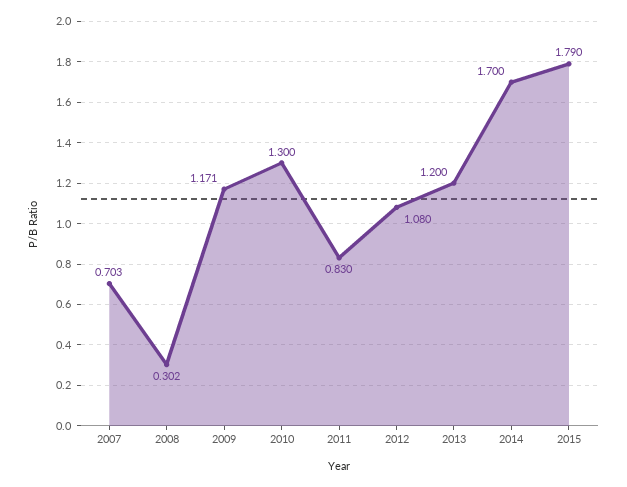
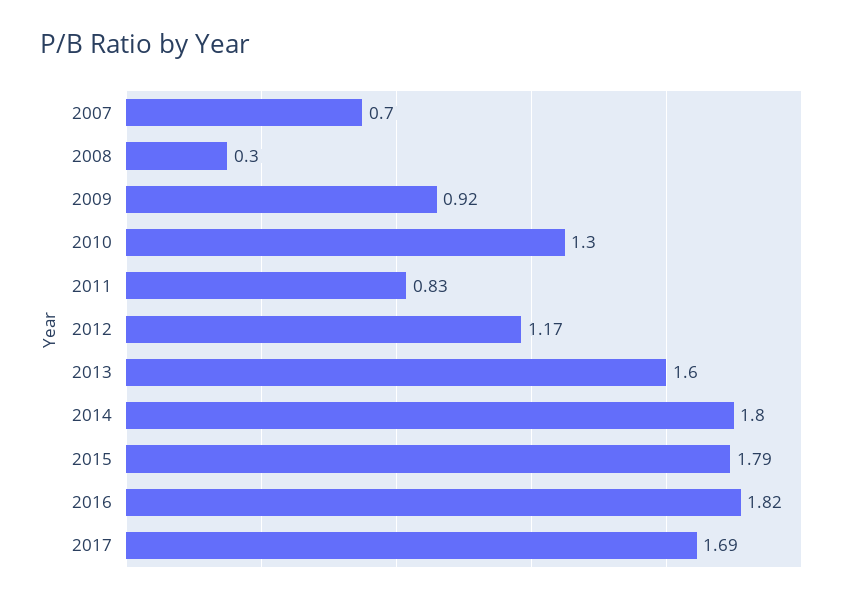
2009: 1.171 -> 0.92
2012: 1.08 -> 1.17
2013: 1.2 -> 1.6
2014: 1.7 -> 1.8
2016: none -> 1.82
2017: none -> 1.69

